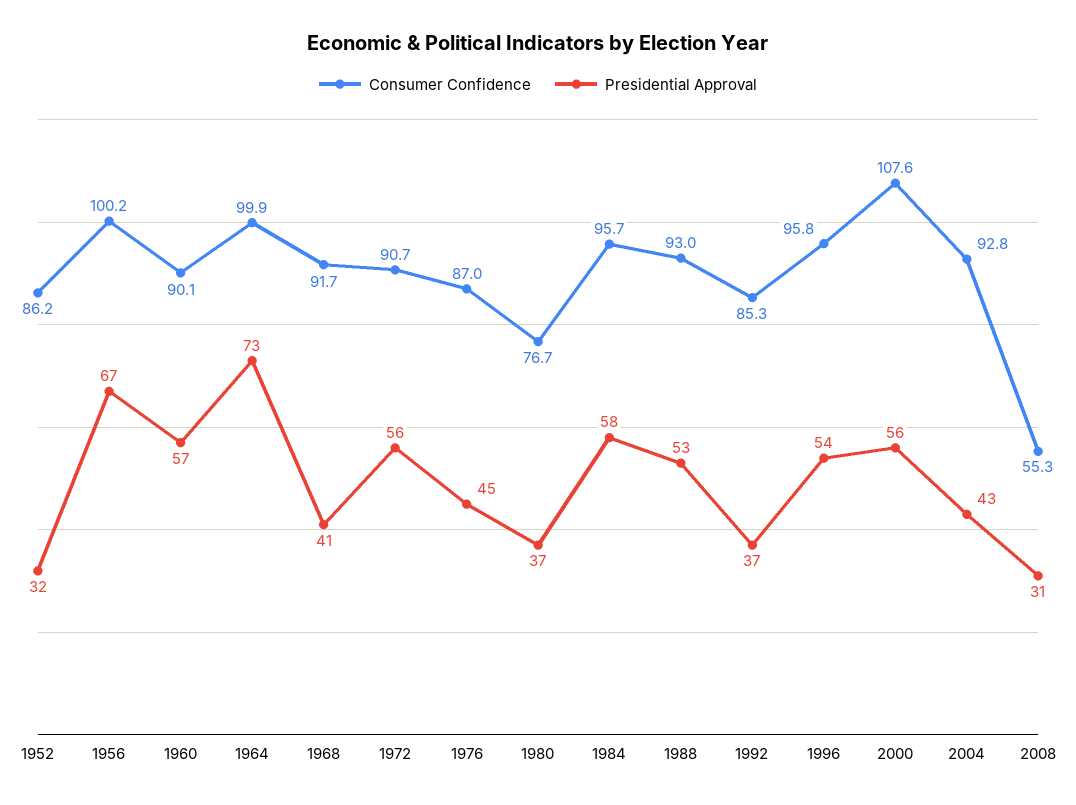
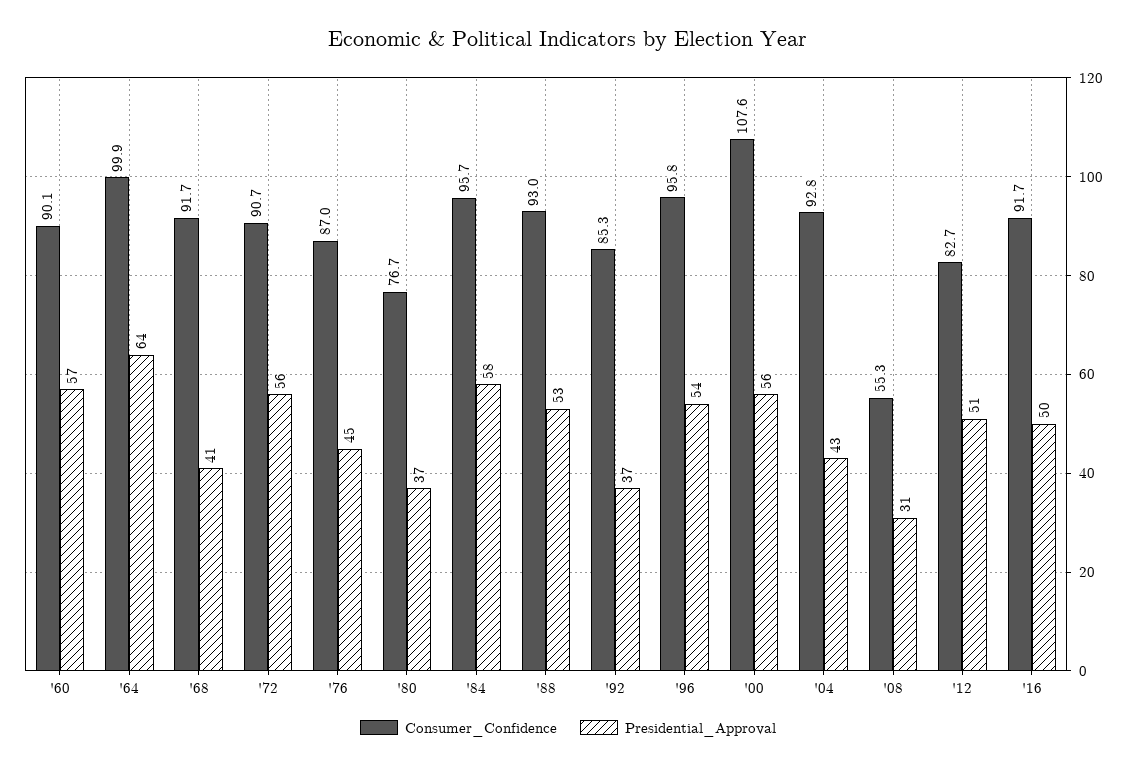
Consumer Confidence, 1952: 86.2 -> none
Presidential Approval, 1952: 32 -> none
Consumer Confidence, 1956: 100.2 -> none
Presidential Approval, 1956: 67 -> none
Presidential Approval, 1964: 73 -> 64
Consumer Confidence, '12: none -> 82.7
Presidential Approval, '12: none -> 51
Consumer Confidence, '16: none -> 91.7
Presidential Approval, '16: none -> 50

